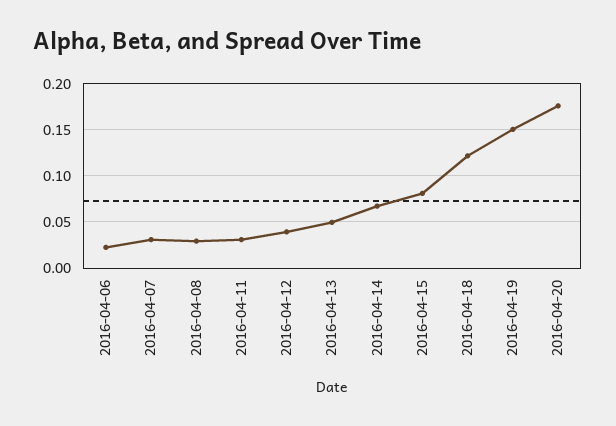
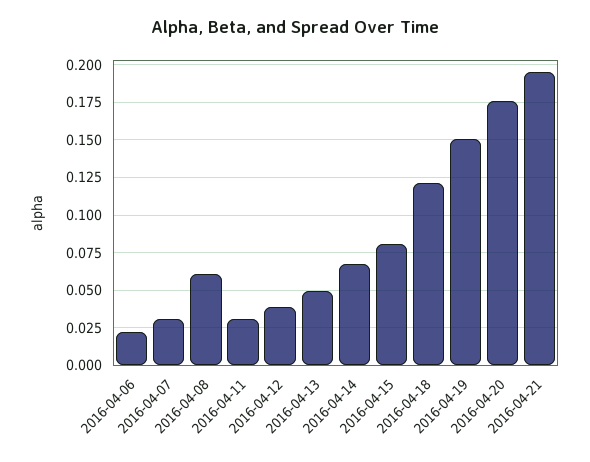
2016-04-08: 0.03 -> 0.06
2016-04-21: none -> 0.195

